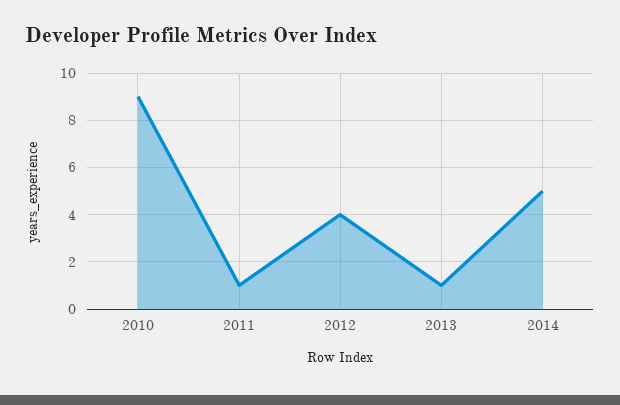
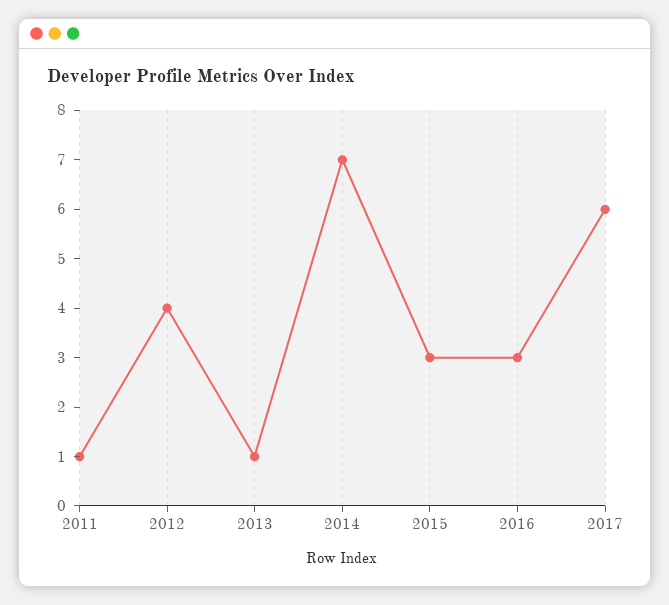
2010: 9 -> none
2014: 5 -> 7
2015: none -> 3
2016: none -> 3
2017: none -> 6

